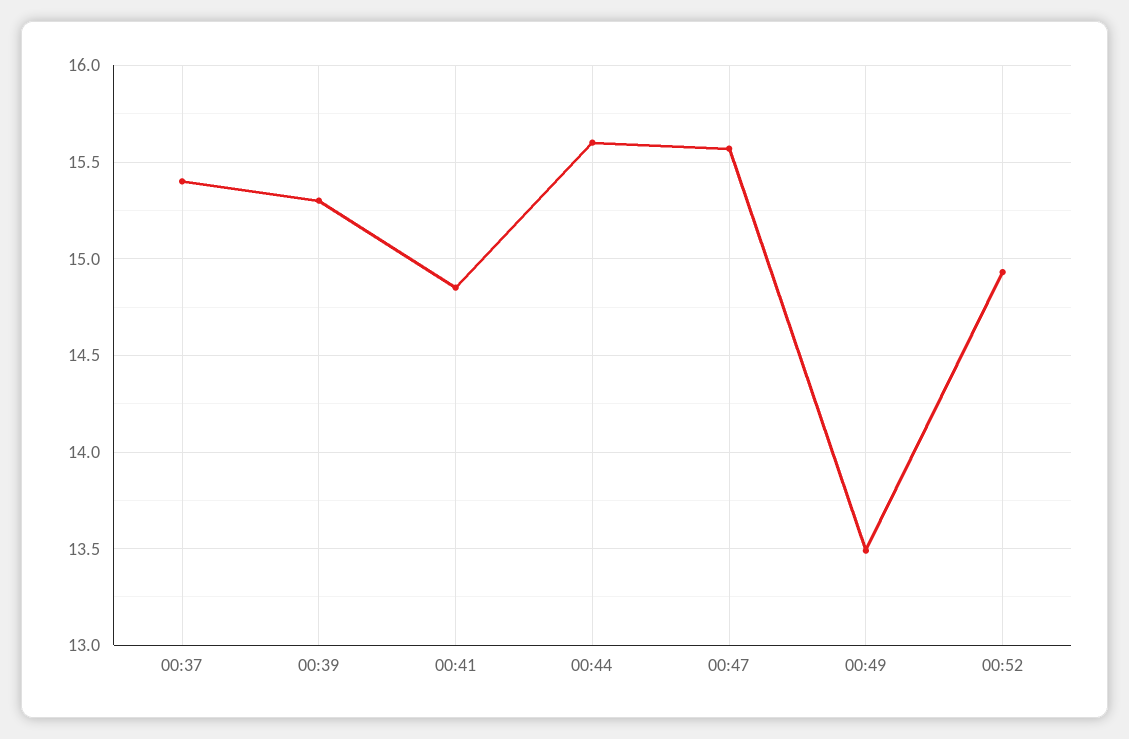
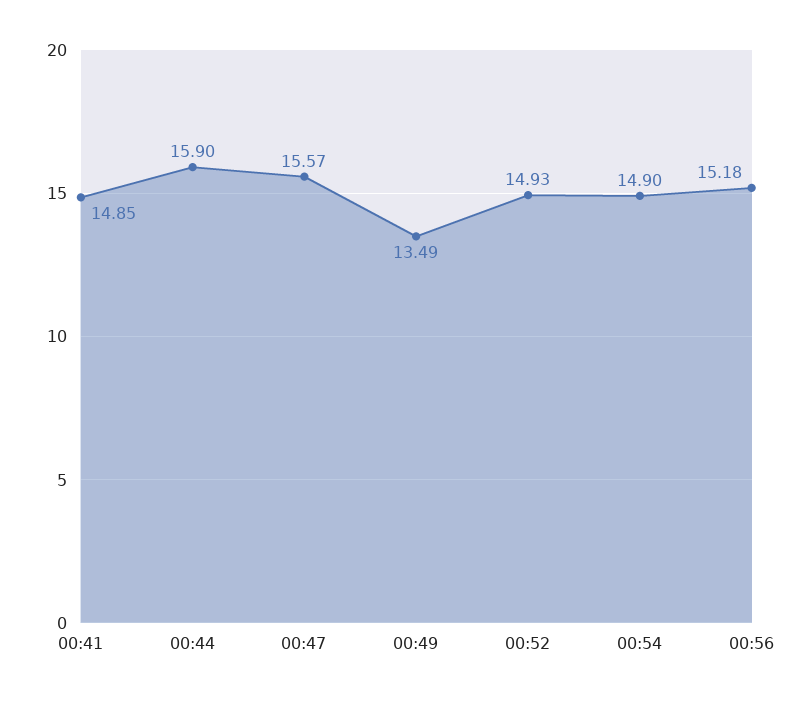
00:37: 15.4 -> none
00:39: 15.3 -> none
00:44: 15.6 -> 15.9
00:54: none -> 14.9
00:56: none -> 15.18

